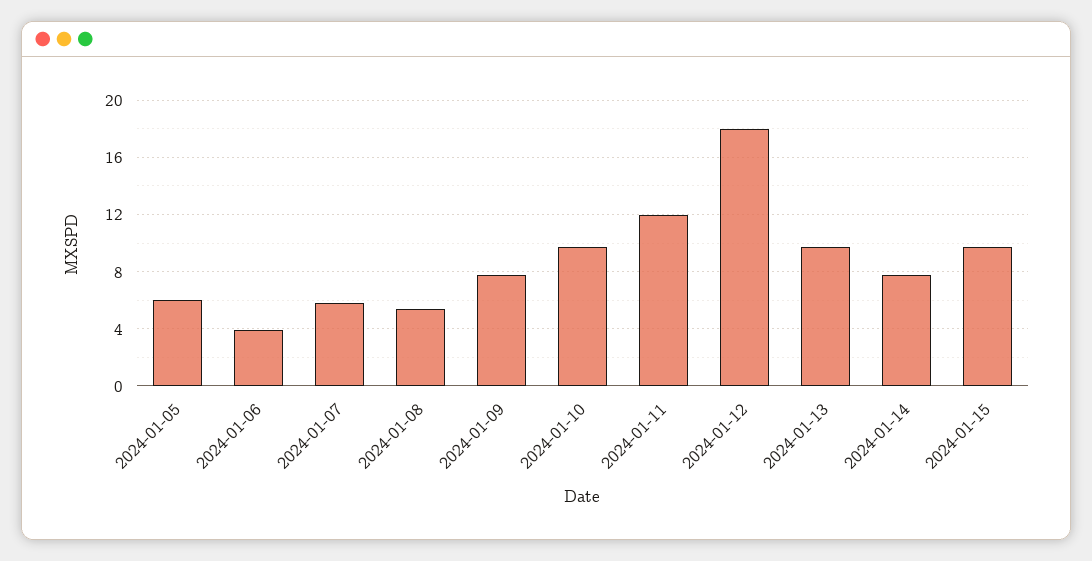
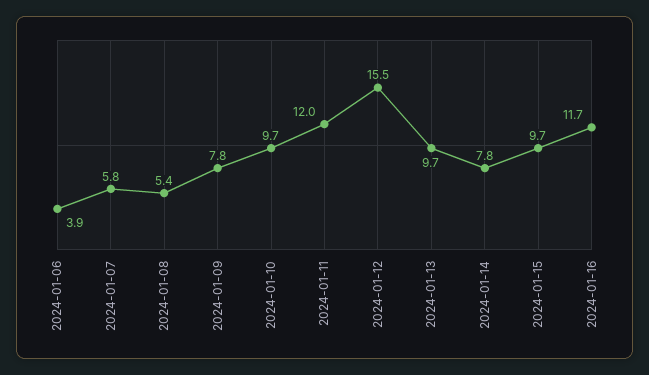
2024-01-05: 6 -> none
2024-01-12: 18 -> 15.5
2024-01-16: none -> 11.7

